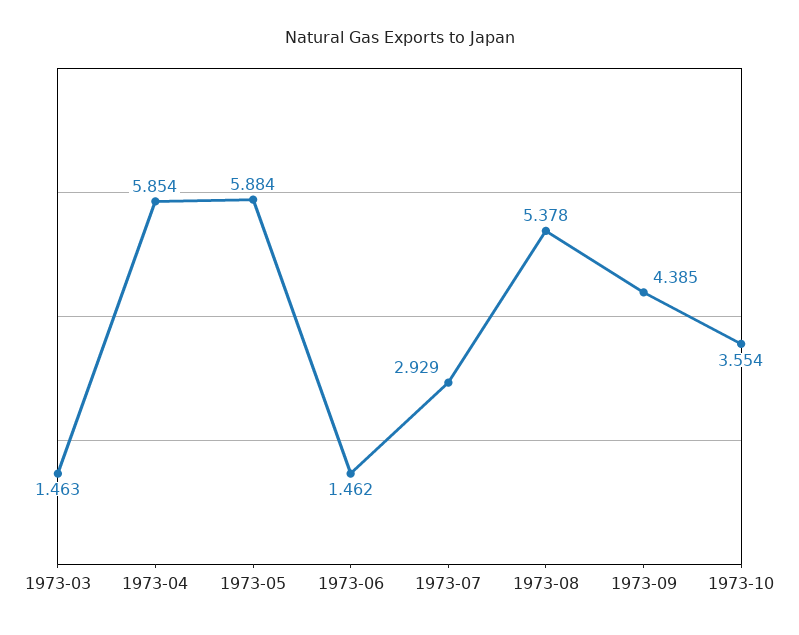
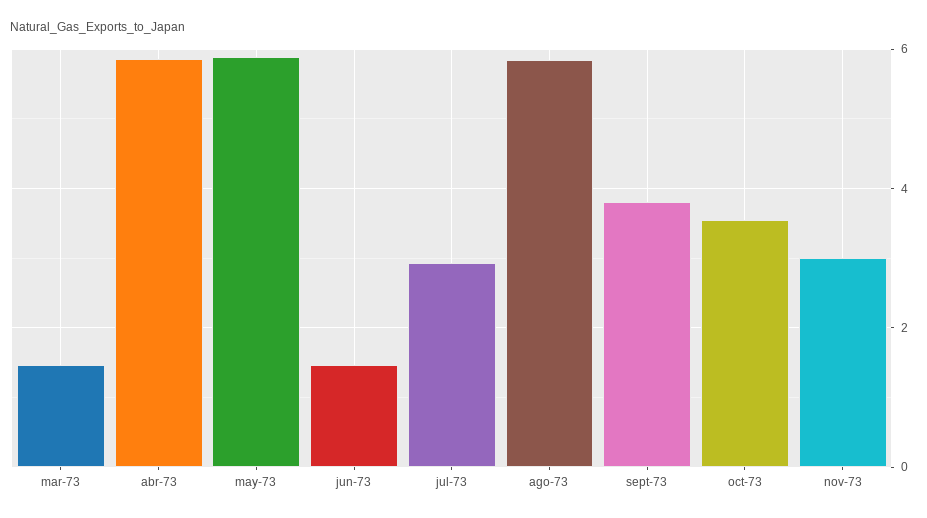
1973-08: 5.378 -> 5.8
1973-09: 4.385 -> 3.8
nov-73: none -> 3

